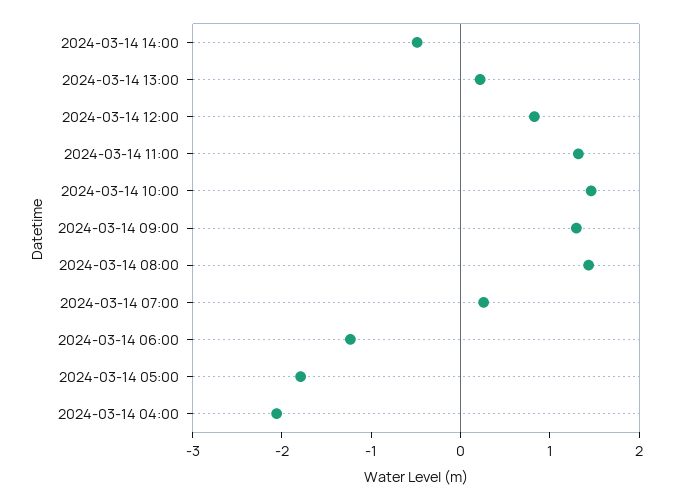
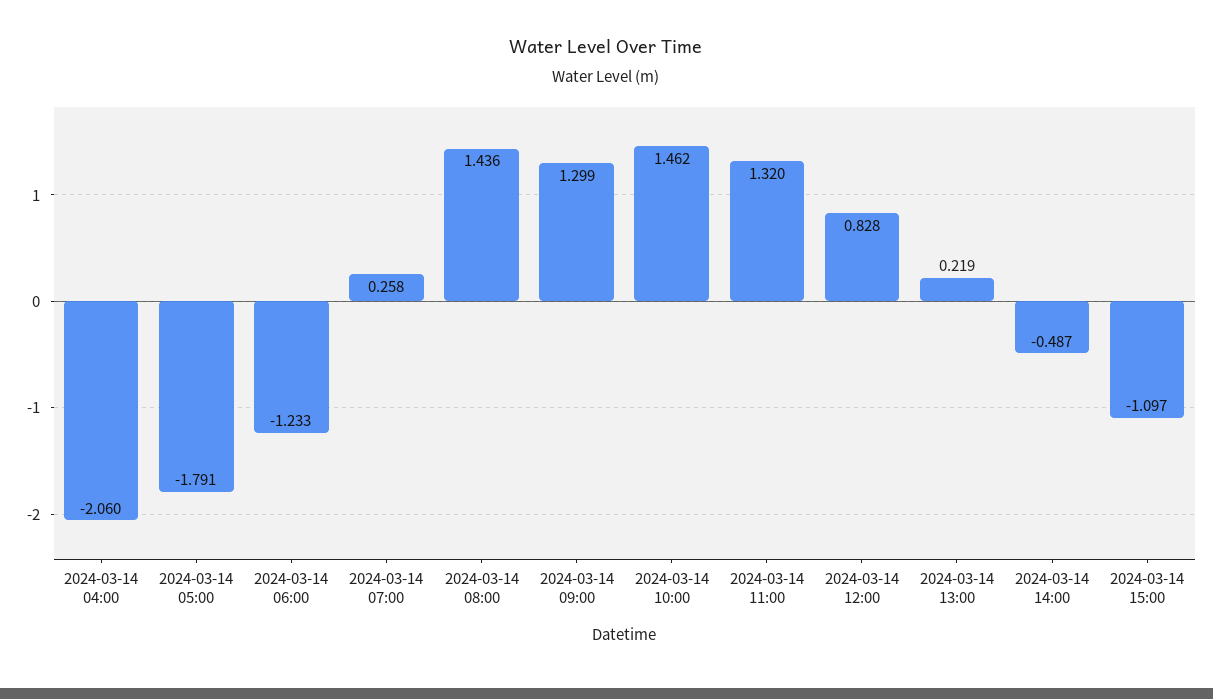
2024-03-14 15:00: none -> -1.097

